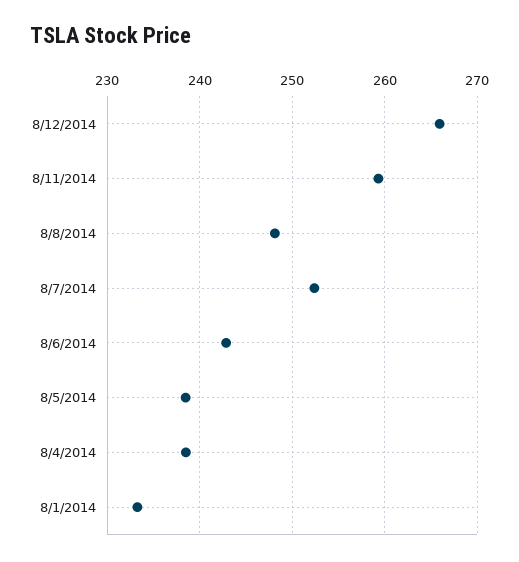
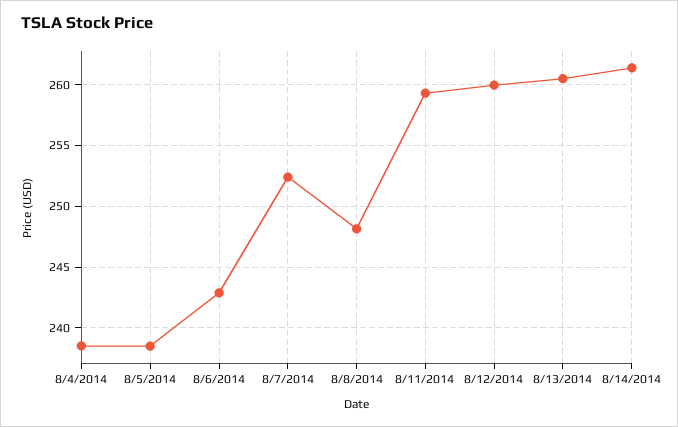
8/12/2014: 266 -> 260
8/1/2014: 233 -> none
8/13/2014: none -> 260.5
8/14/2014: none -> 261.5

